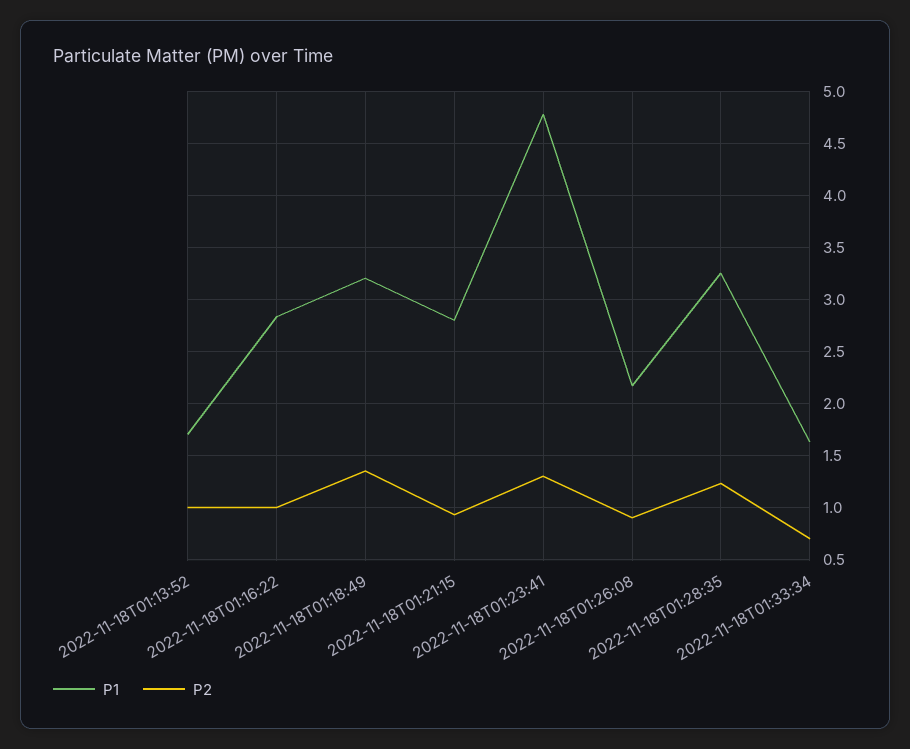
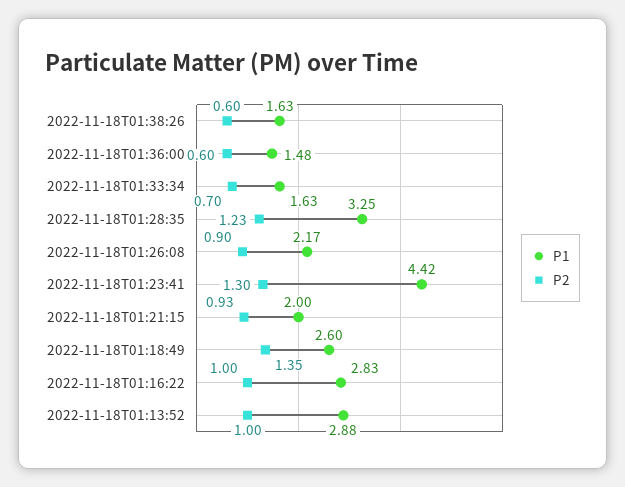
P1, 2022-11-18T01:13:52: 1.7 -> 2.88
P1, 2022-11-18T01:18:49: 3.2 -> 2.6
P1, 2022-11-18T01:21:15: 2.8 -> 2
P1, 2022-11-18T01:23:41: 4.8 -> 4.42
P1, 2022-11-18T01:38:26: none -> 1.63
P2, 2022-11-18T01:38:26: none -> 0.6
P1, 2022-11-18T01:36:00: none -> 1.48
P2, 2022-11-18T01:36:00: none -> 0.6

